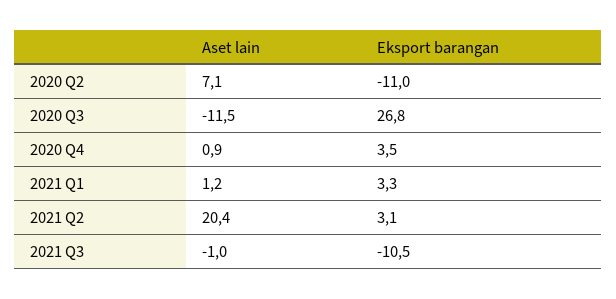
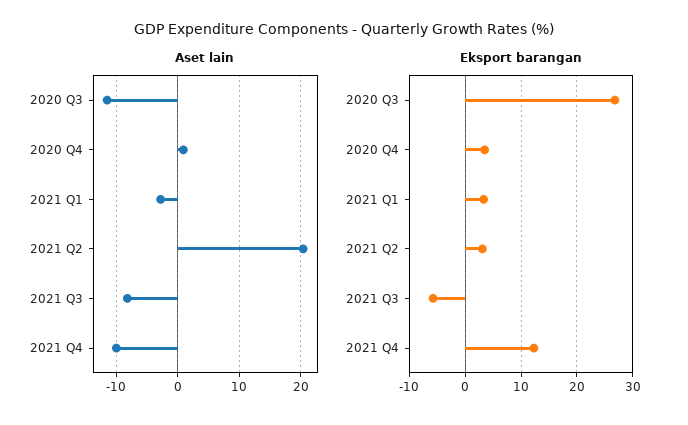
Aset lain, 2020 Q2: 7.1 -> none
Eksport barangan, 2020 Q2: -11 -> none
Aset lain, 2021 Q1: 1.2 -> -3
Aset lain, 2021 Q3: -1 -> -8
Eksport barangan, 2021 Q3: -10.5 -> -6
Aset lain, 2021 Q4: none -> -10
Eksport barangan, 2021 Q4: none -> 12

